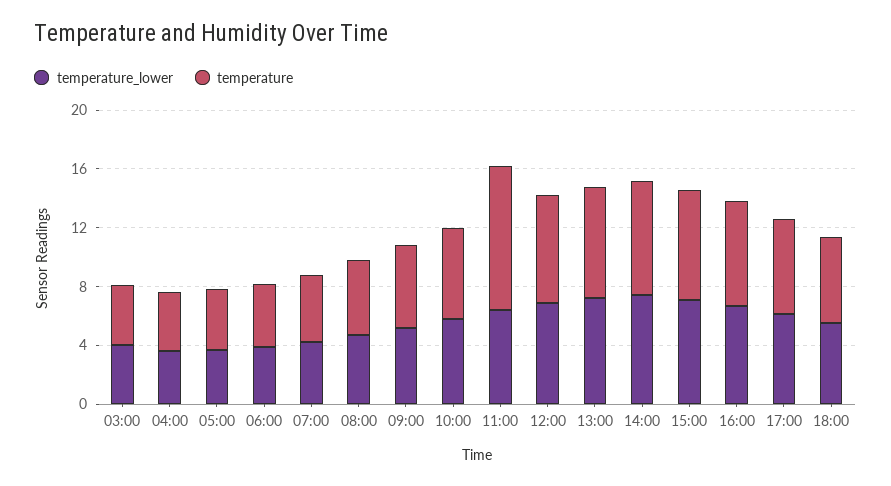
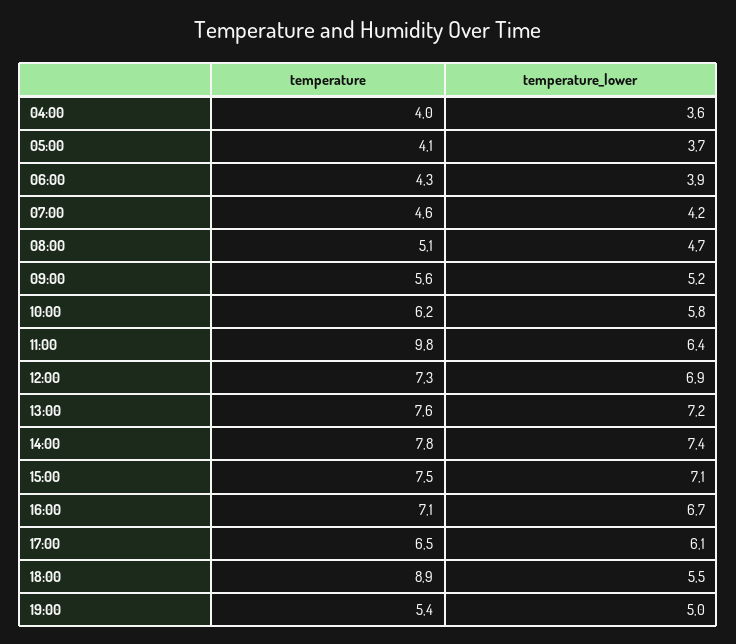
temperature_lower, 03:00: 4 -> none
temperature, 03:00: 4 -> none
temperature, 18:00: 6 -> 8.9
temperature, 19:00: none -> 5.4
temperature_lower, 19:00: none -> 5

